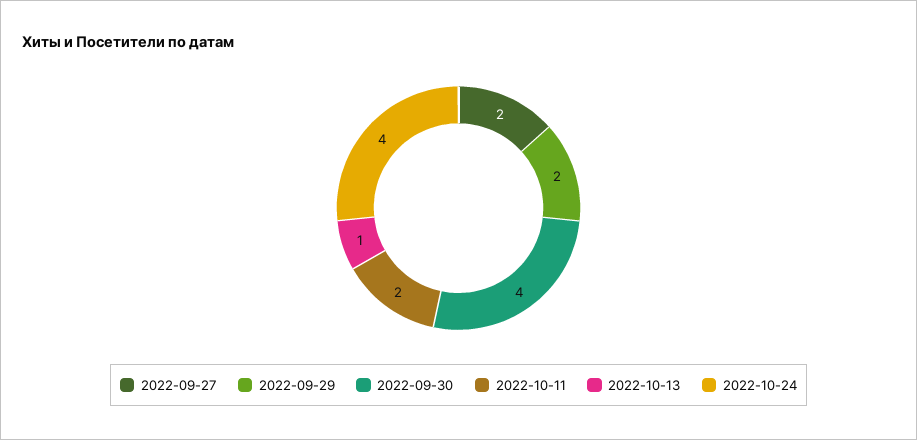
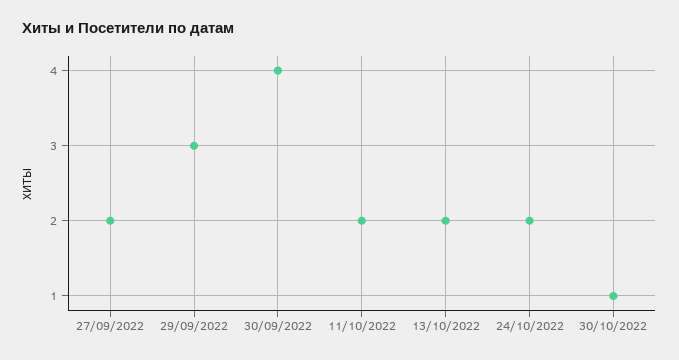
2022-09-29: 2 -> 3
2022-10-13: 1 -> 2
2022-10-24: 4 -> 2
30/10/2022: none -> 1

